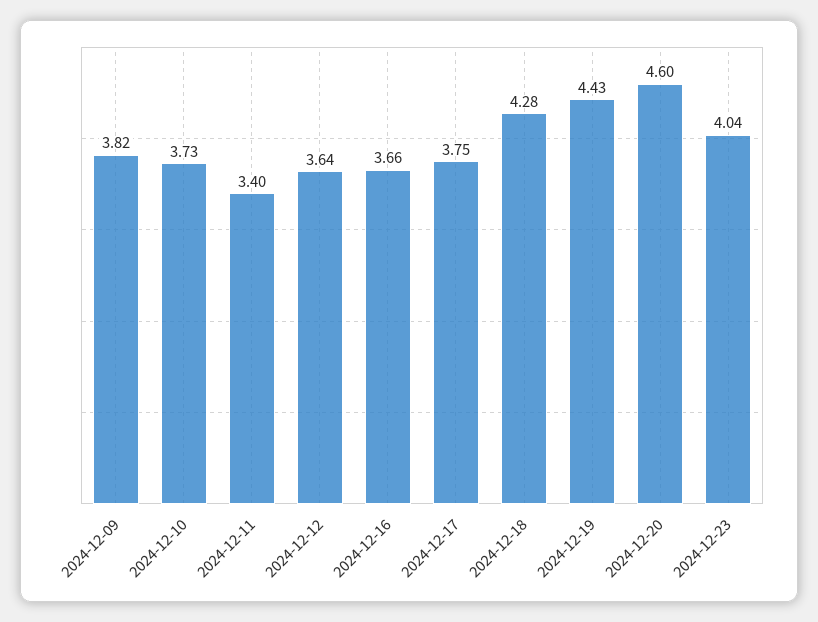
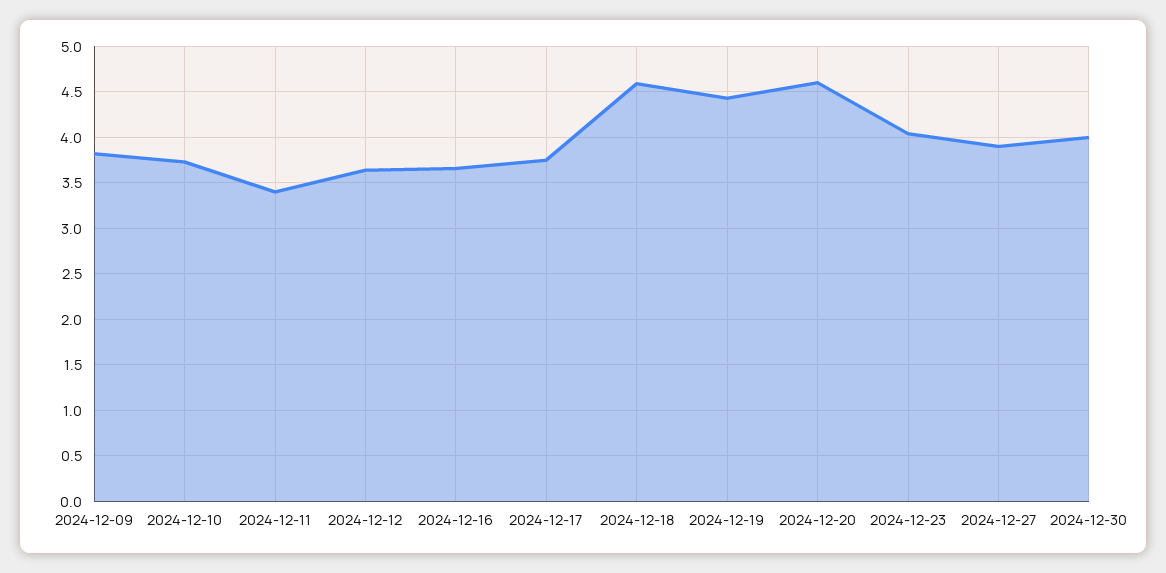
2024-12-18: 4.28 -> 4.6
2024-12-27: none -> 3.9
2024-12-30: none -> 4

